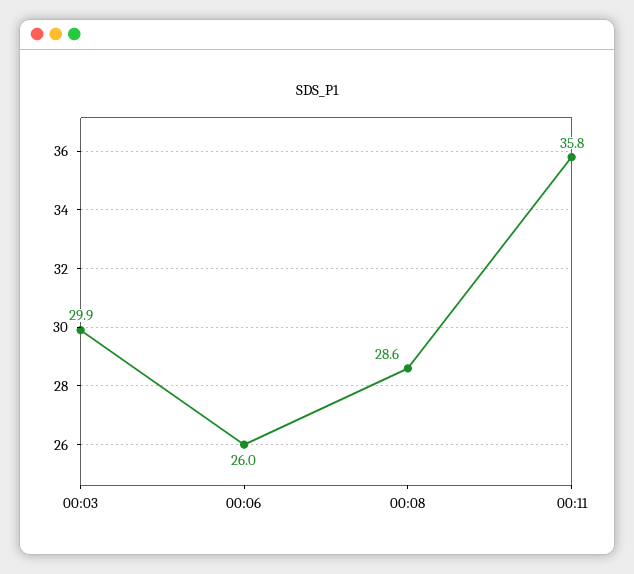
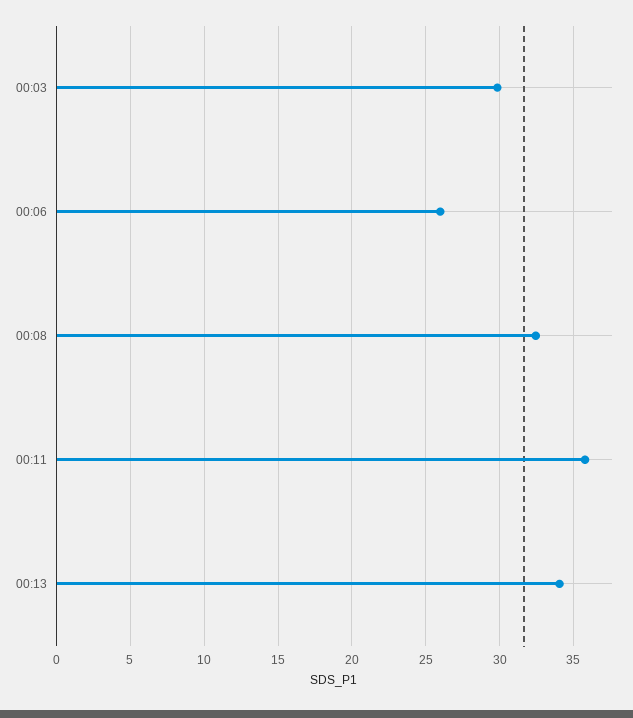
00:08: 28.6 -> 32.5
00:13: none -> 34

